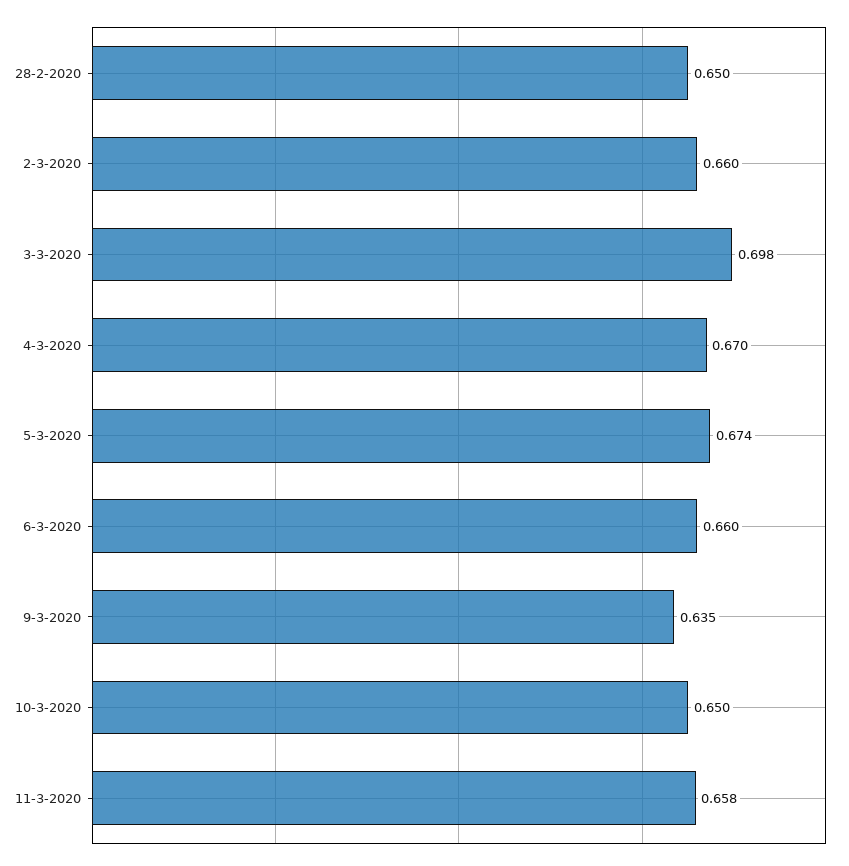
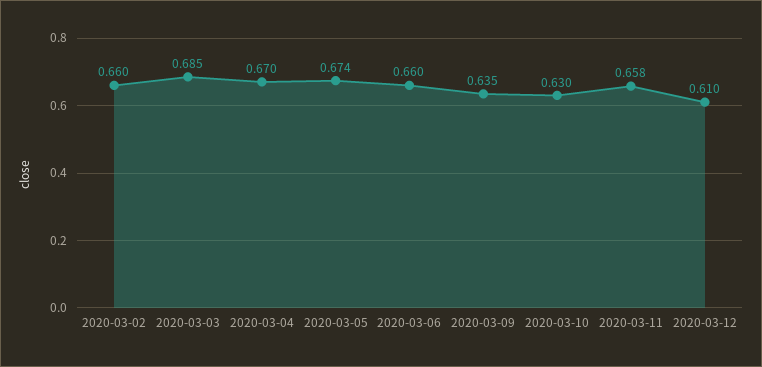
28-2-2020: 0.65 -> none
3-3-2020: 0.698 -> 0.685
10-3-2020: 0.65 -> 0.63
2020-03-12: none -> 0.61

